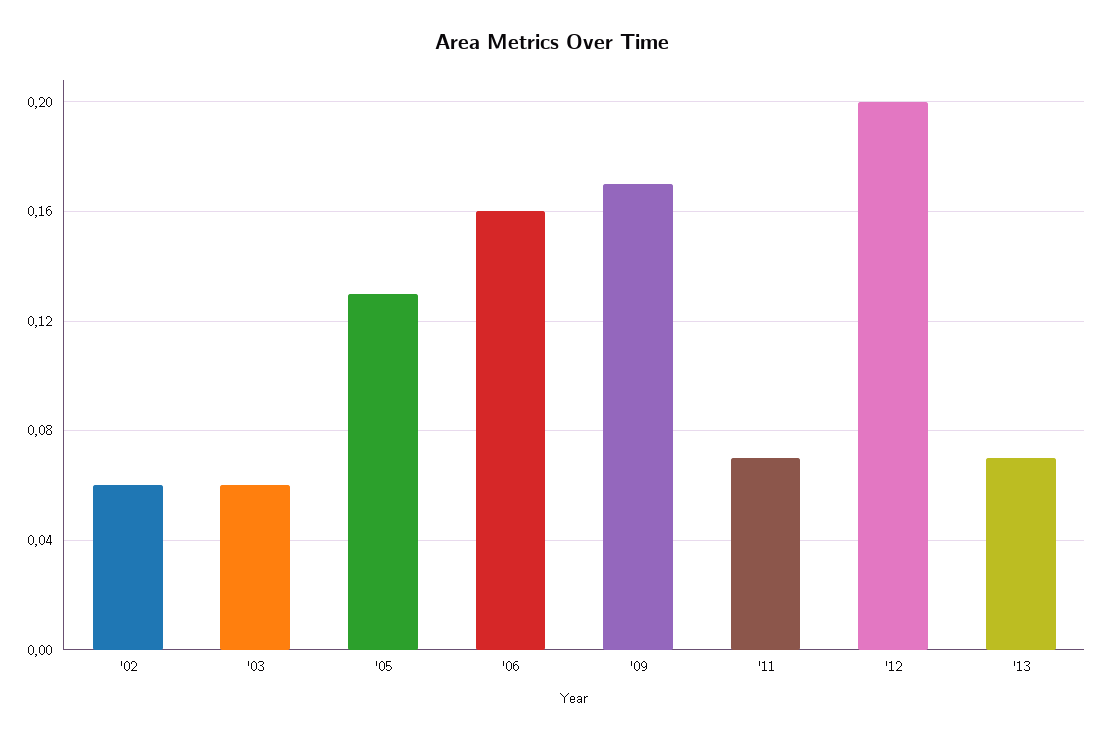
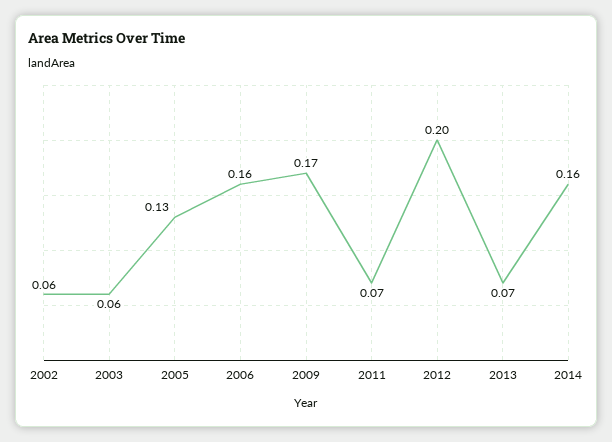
2014: none -> 0.16

